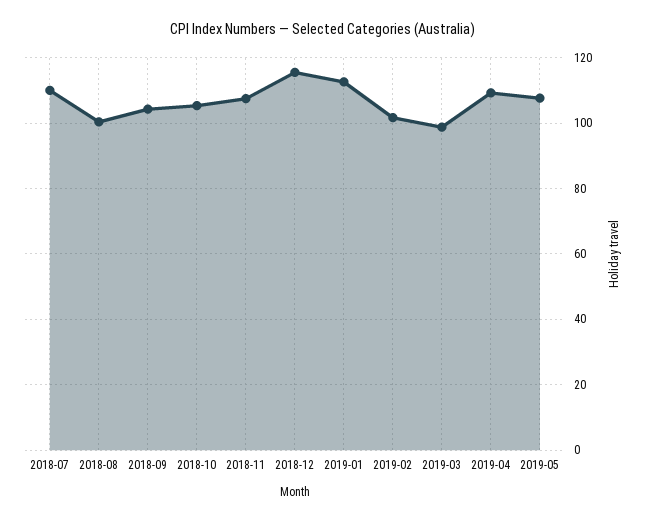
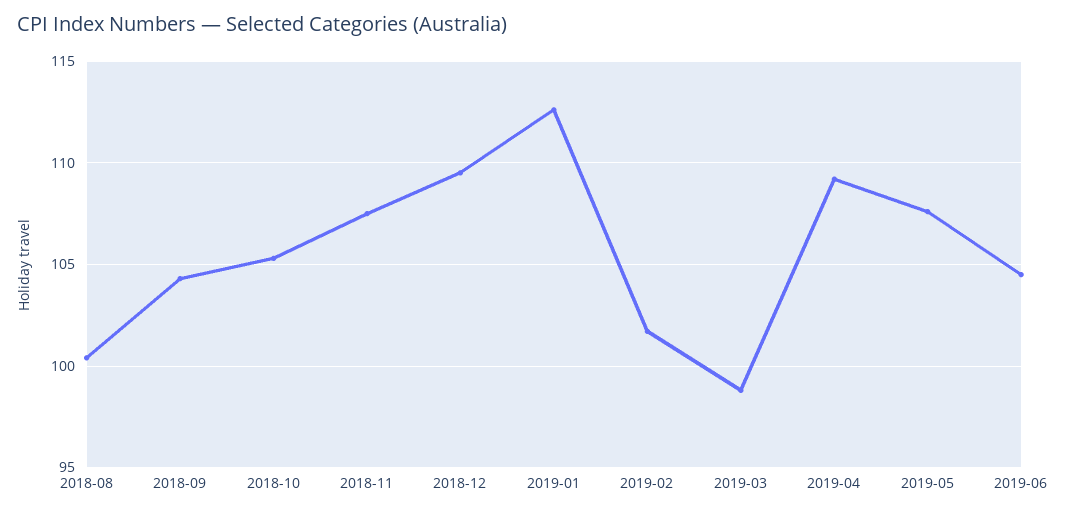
2018-07: 110 -> none
2018-12: 116 -> 109.5
2019-06: none -> 104.5

